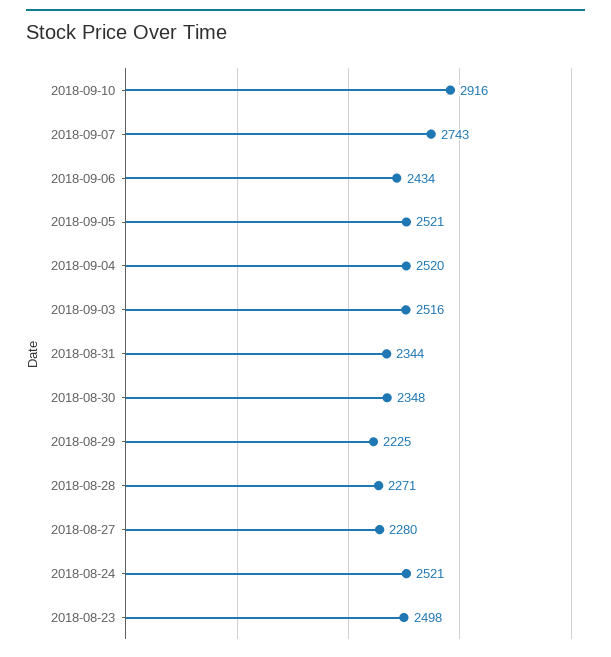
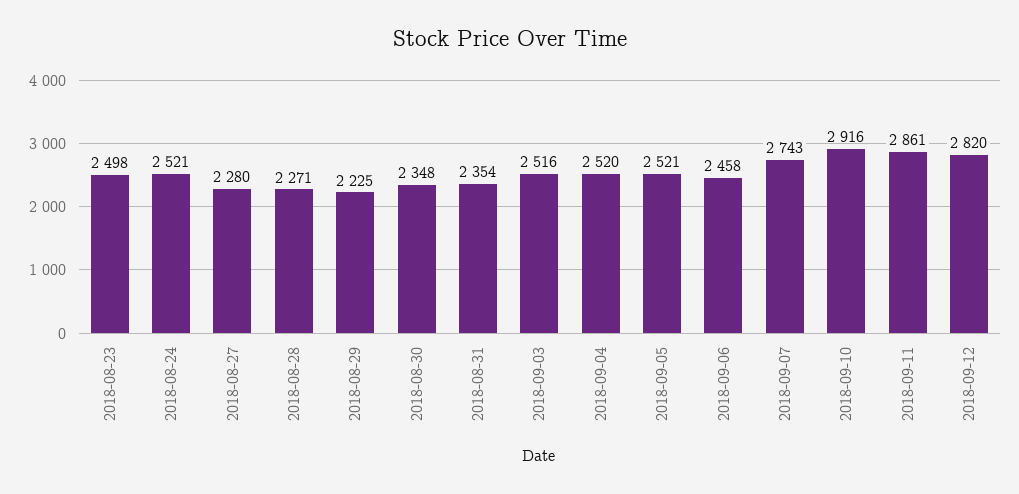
2018-09-06: 2434 -> 2458
2018-08-31: 2344 -> 2354
2018-09-11: none -> 2861
2018-09-12: none -> 2820

